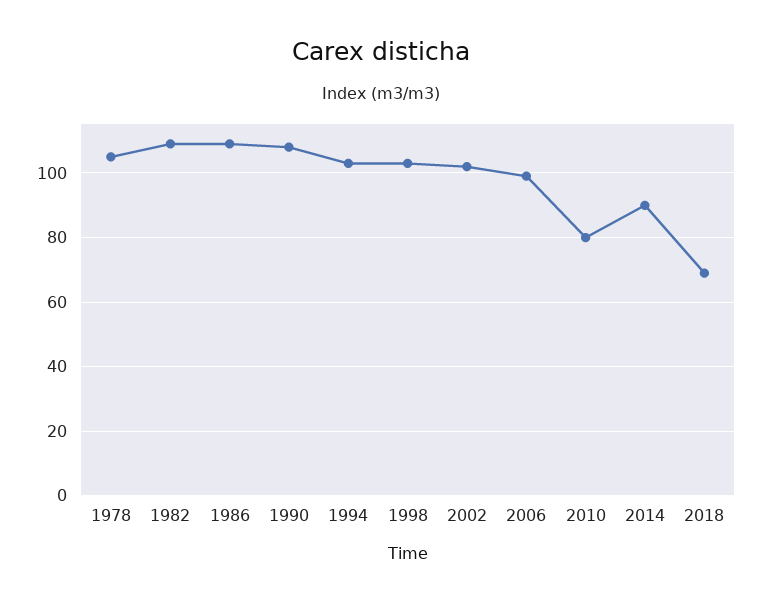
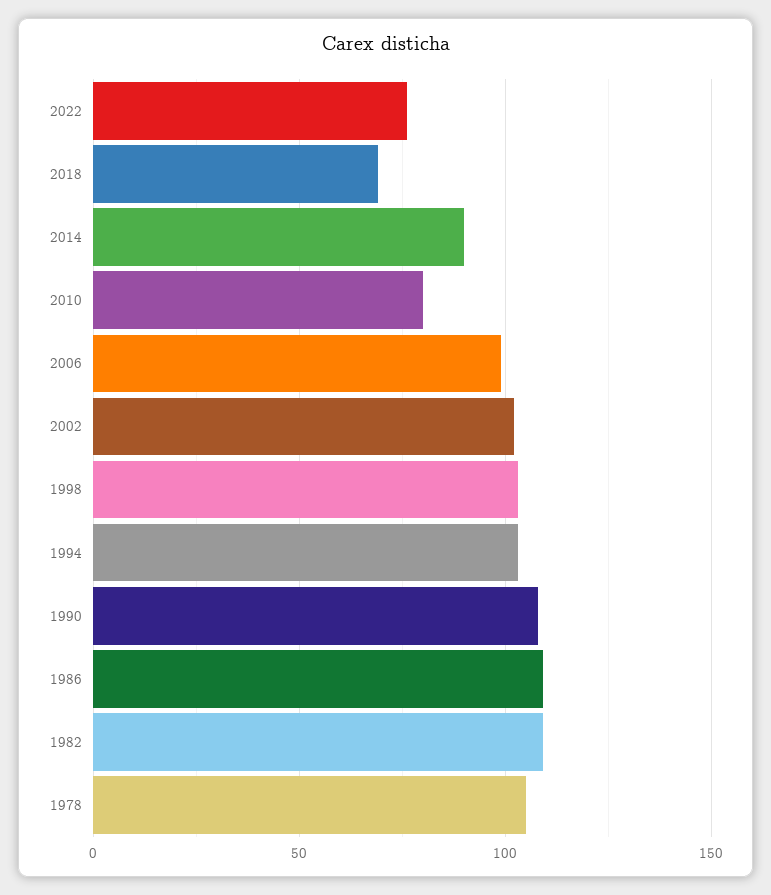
2022: none -> 75

